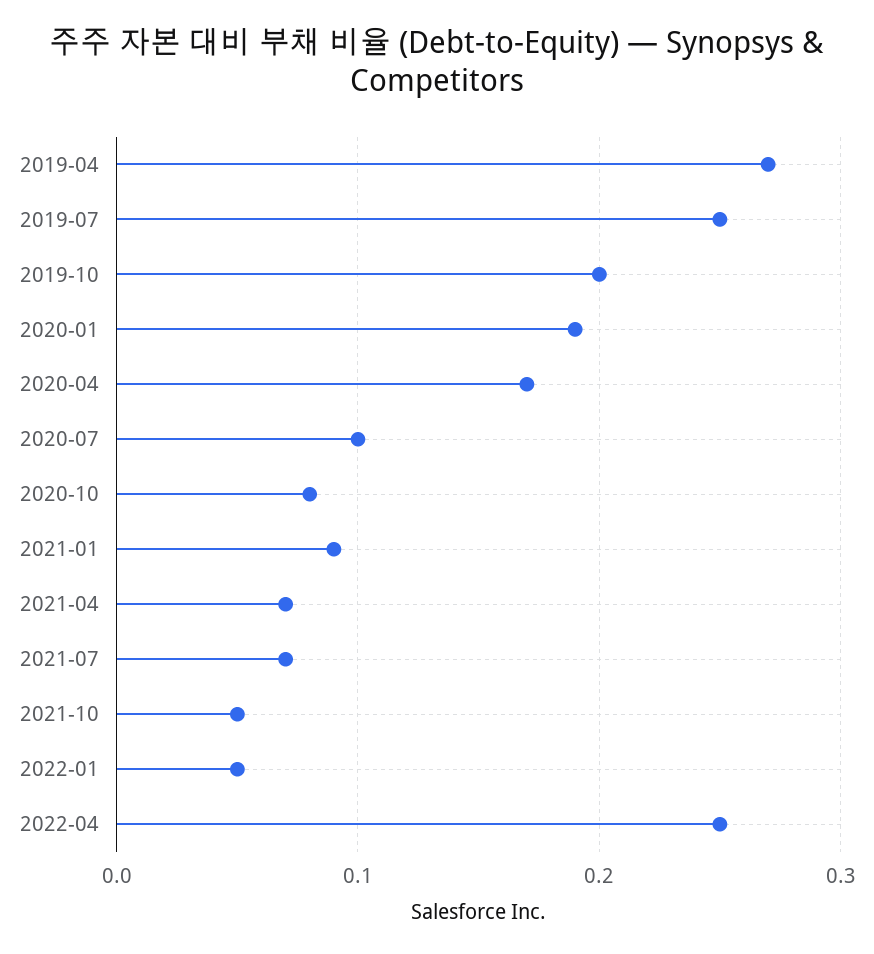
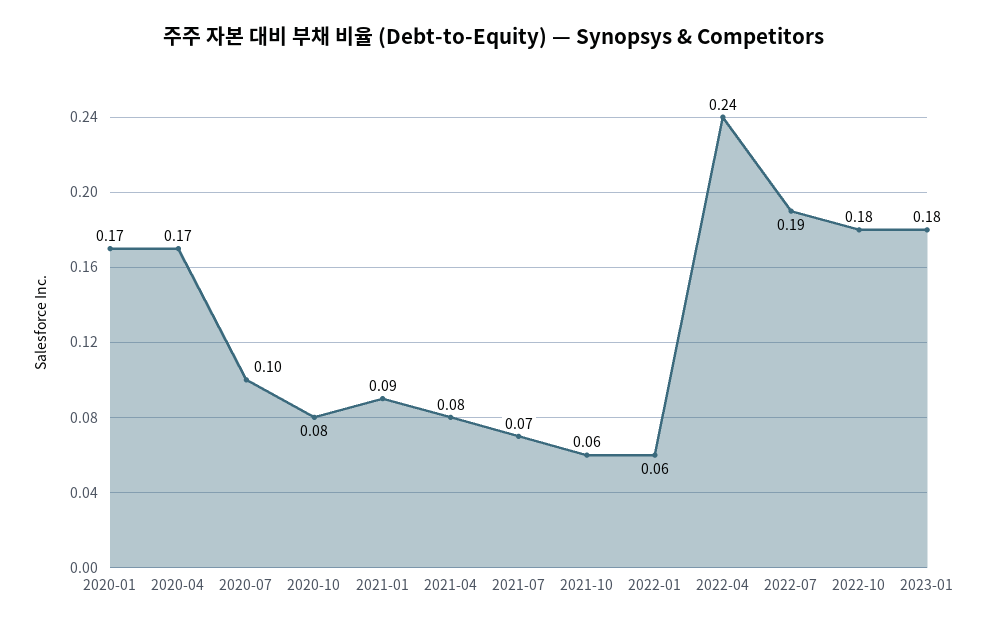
2019-04: 0.27 -> none
2019-07: 0.25 -> none
2019-10: 0.2 -> none
2020-01: 0.19 -> 0.17
2021-04: 0.07 -> 0.08
2021-10: 0.05 -> 0.06
2022-01: 0.05 -> 0.06
2022-04: 0.25 -> 0.24
2022-07: none -> 0.19
2022-10: none -> 0.18
2023-01: none -> 0.18

